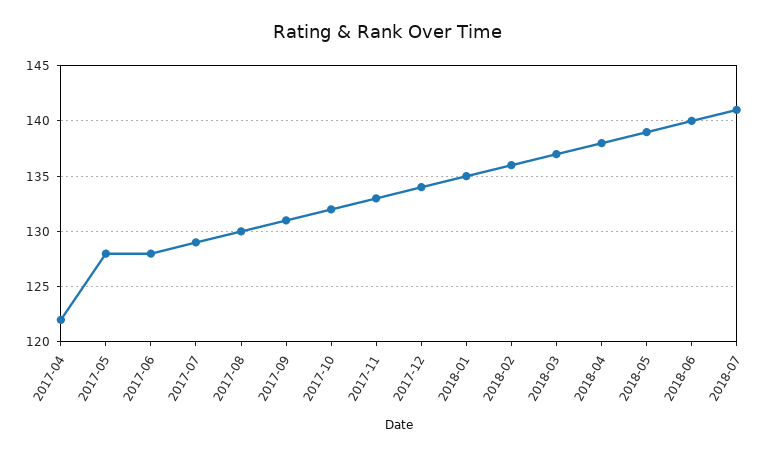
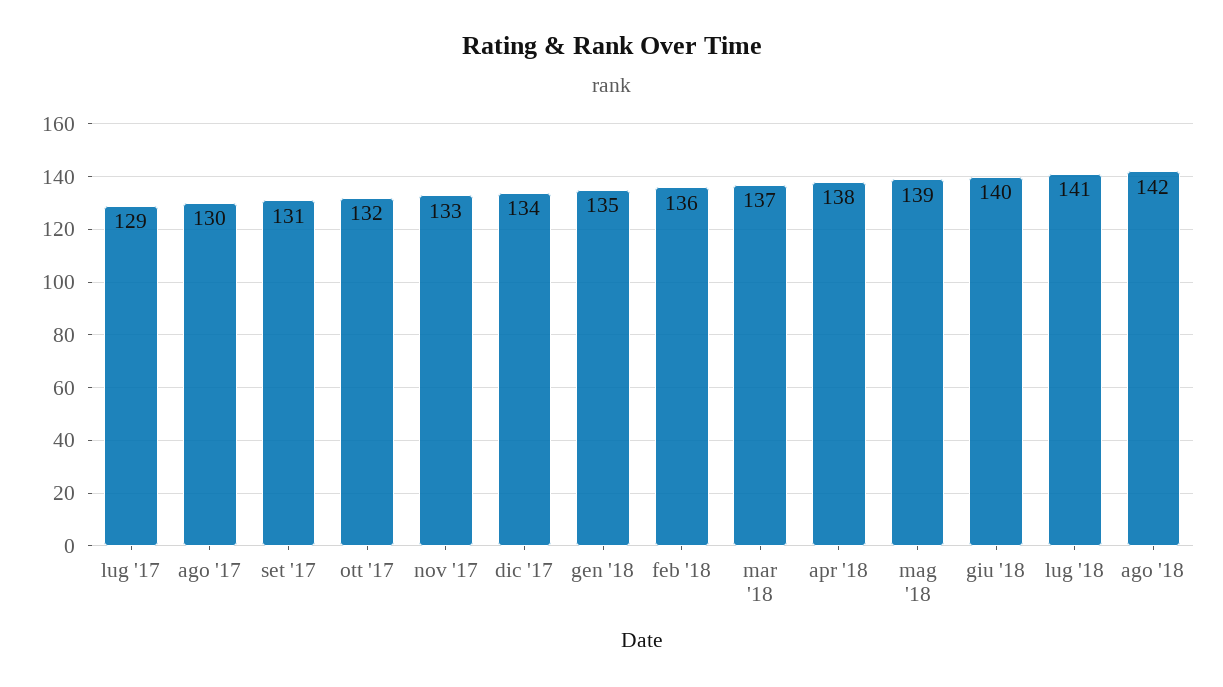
2017-04: 122 -> none
2017-05: 128 -> none
2017-06: 128 -> none
ago '18: none -> 142

